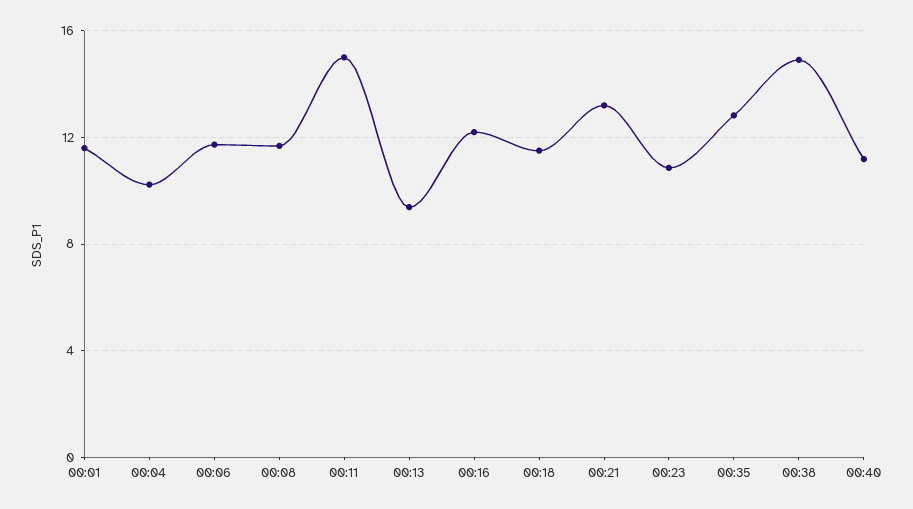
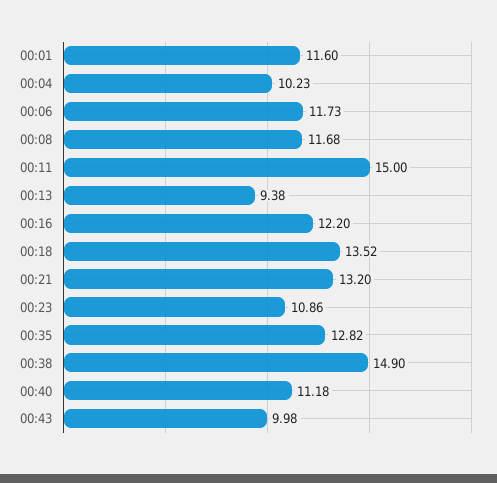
00:18: 11.5 -> 13.52
00:43: none -> 9.98

